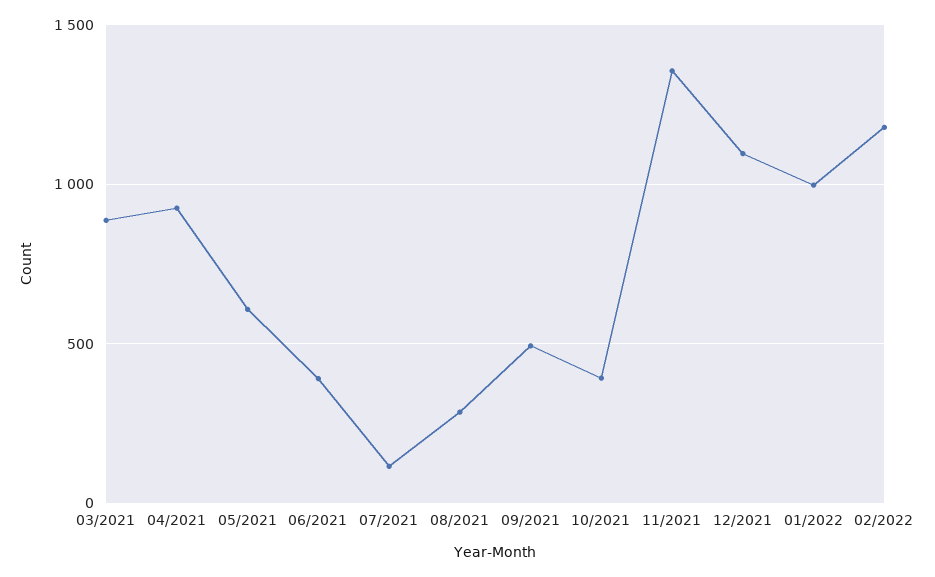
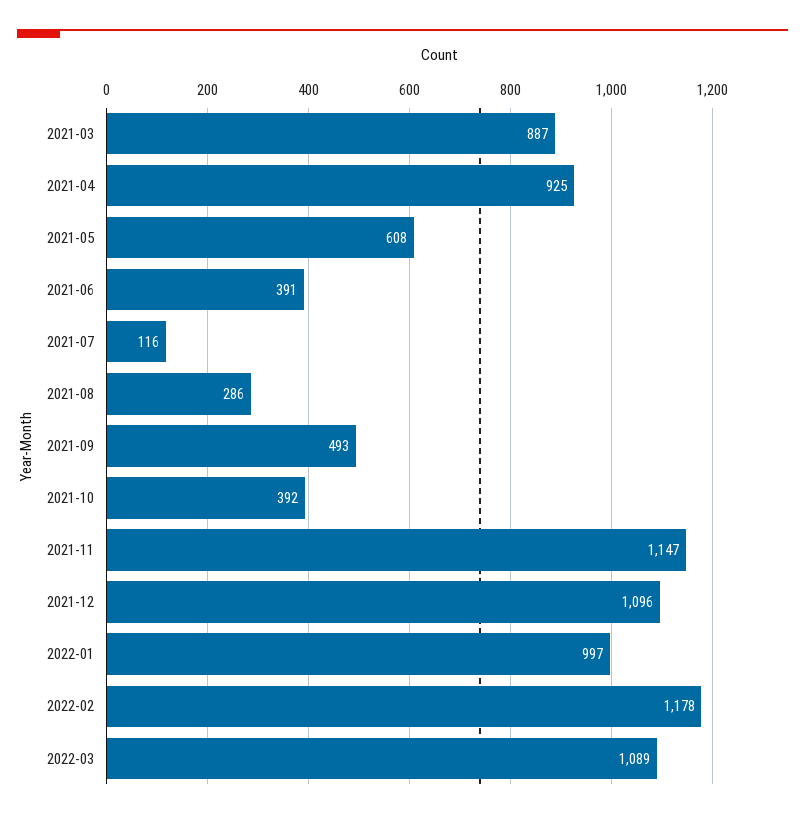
11/2021: 1350 -> 1147
2022-03: none -> 1089

